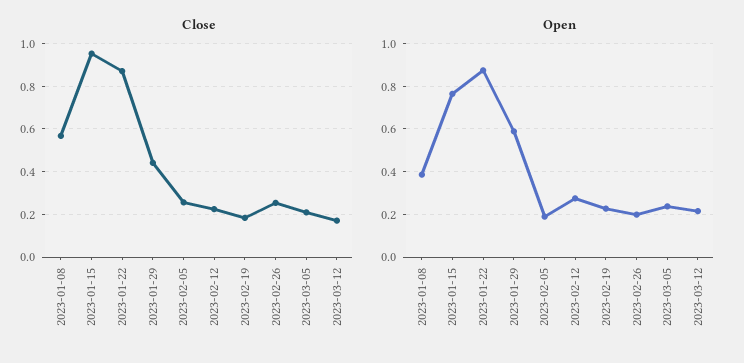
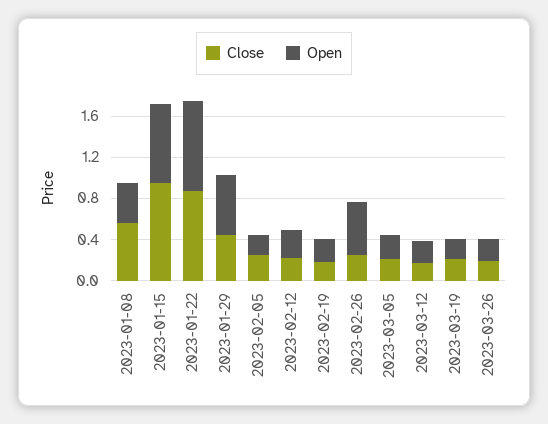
Open, 2023-02-26: 0.2 -> 0.5
Close, 2023-03-19: none -> 0.2
Open, 2023-03-19: none -> 0.2
Close, 2023-03-26: none -> 0.2
Open, 2023-03-26: none -> 0.2

